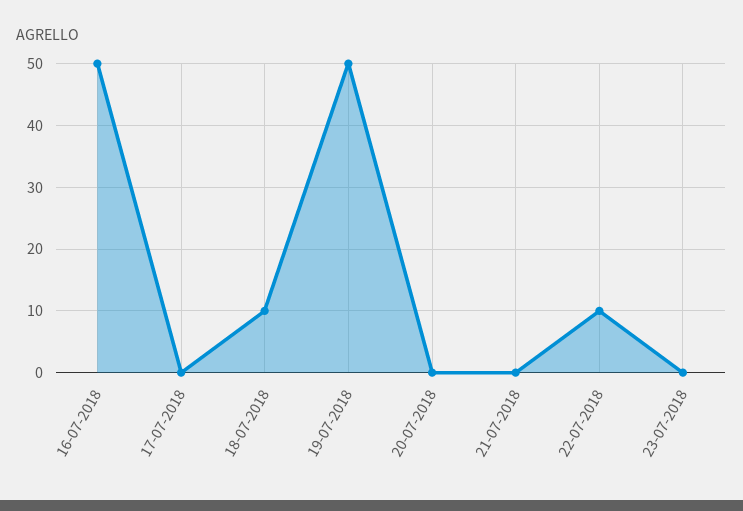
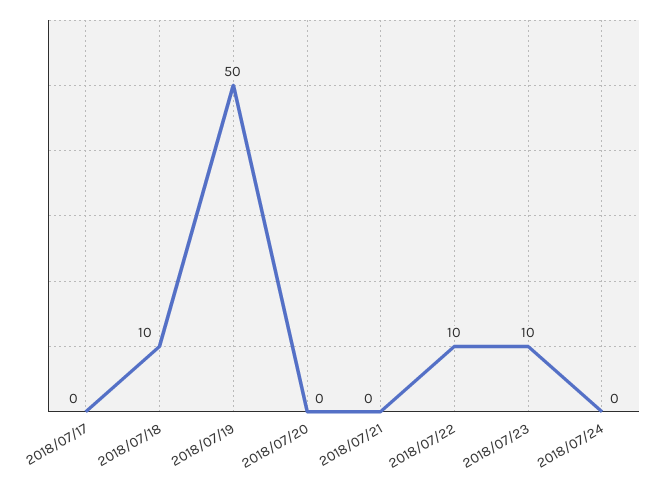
16-07-2018: 50 -> none
23-07-2018: 0 -> 10
2018/07/24: none -> 0

